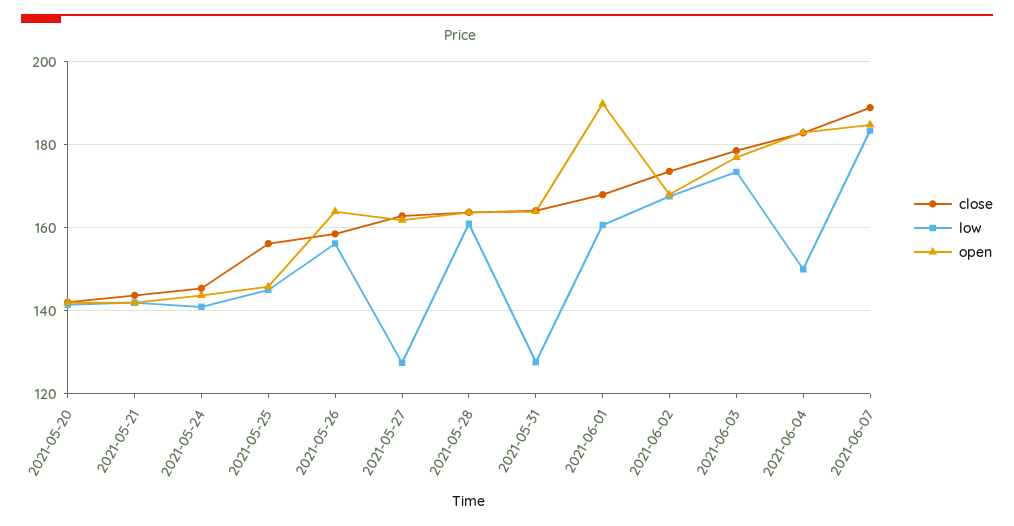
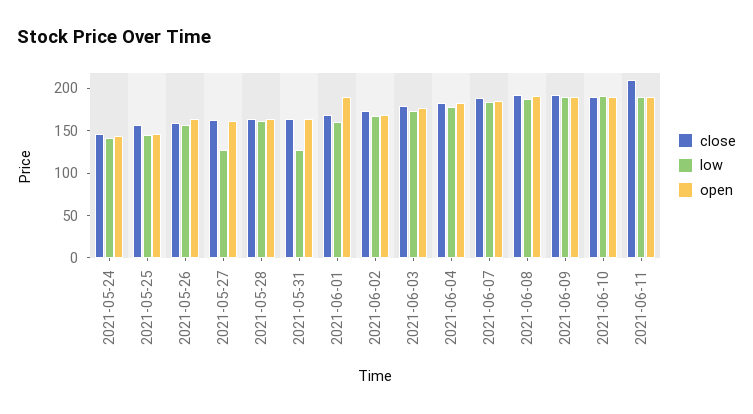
close, 2021-05-20: 142 -> none
low, 2021-05-20: 142 -> none
open, 2021-05-20: 142 -> none
close, 2021-05-21: 144 -> none
low, 2021-05-21: 142 -> none
open, 2021-05-21: 142 -> none
low, 2021-06-04: 150 -> 180
close, 2021-06-08: none -> 190
low, 2021-06-08: none -> 190
open, 2021-06-08: none -> 190
close, 2021-06-09: none -> 190
low, 2021-06-09: none -> 190
open, 2021-06-09: none -> 190
close, 2021-06-10: none -> 190
low, 2021-06-10: none -> 190
open, 2021-06-10: none -> 190
close, 2021-06-11: none -> 210
low, 2021-06-11: none -> 190
open, 2021-06-11: none -> 190

